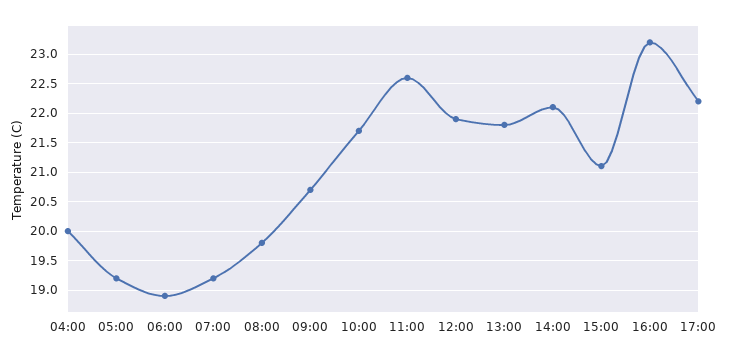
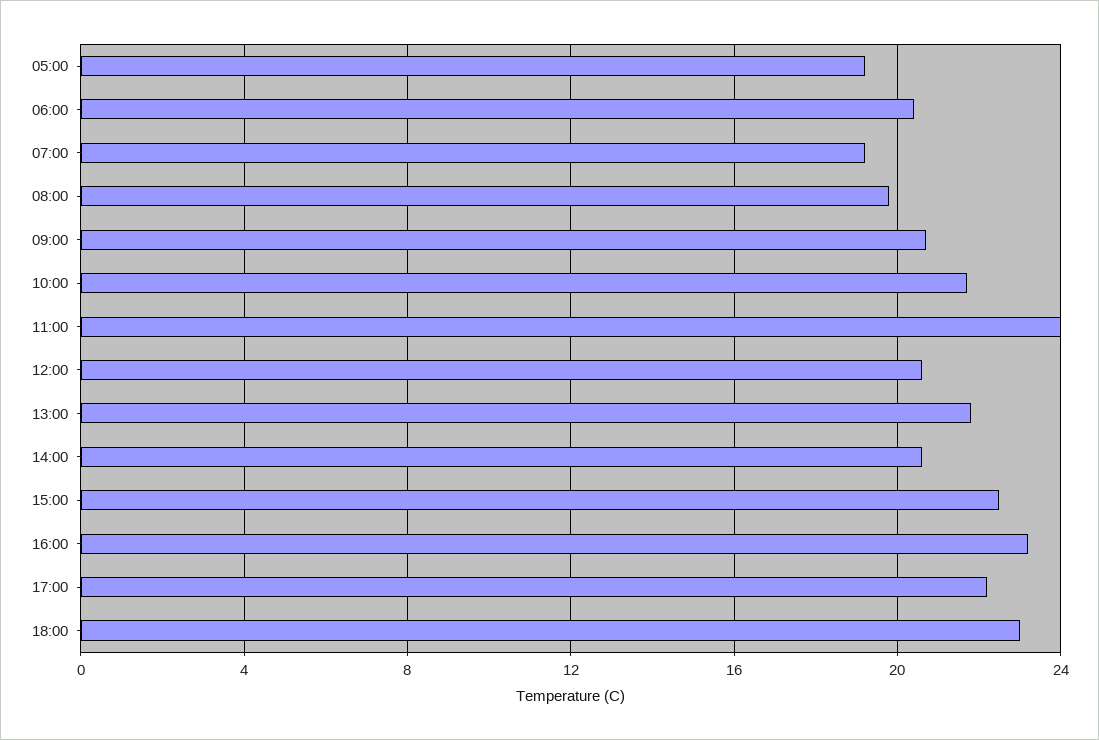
04:00: 20 -> none
06:00: 19 -> 20.5
11:00: 22.5 -> 24
12:00: 22 -> 20.5
14:00: 22 -> 20.5
15:00: 21 -> 22.5
18:00: none -> 23

